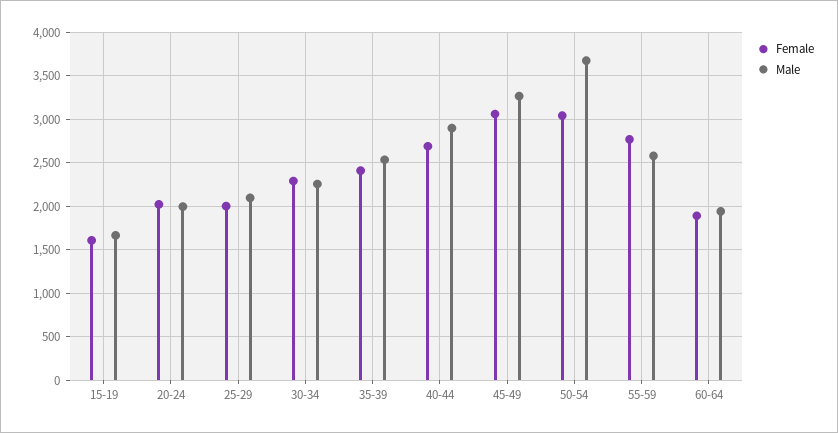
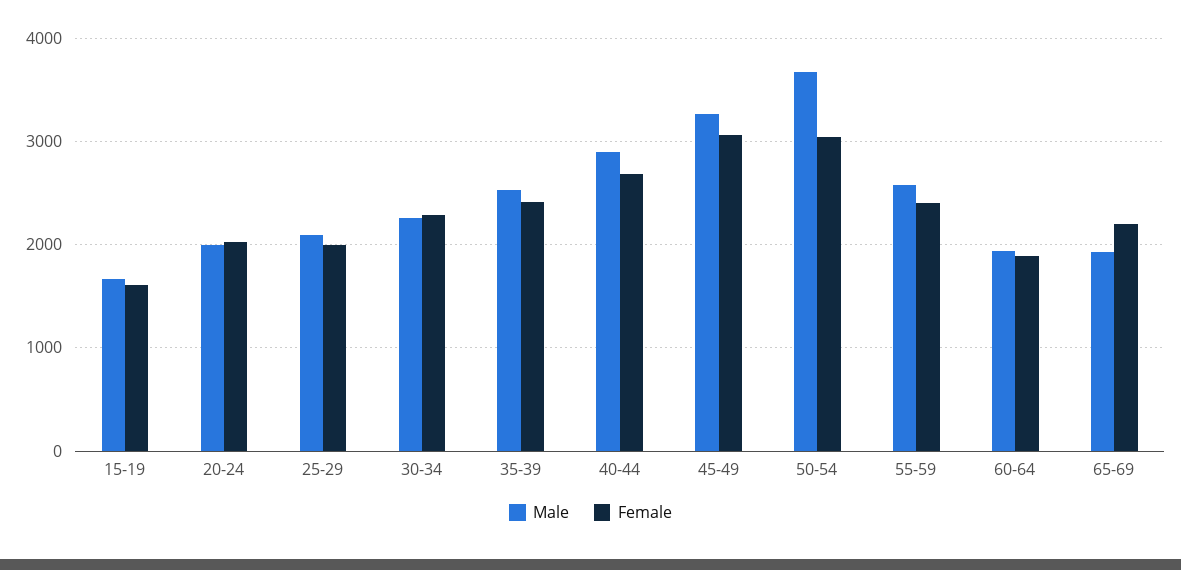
Female, 55-59: 2800 -> 2400
Male, 65-69: none -> 1900
Female, 65-69: none -> 2200

